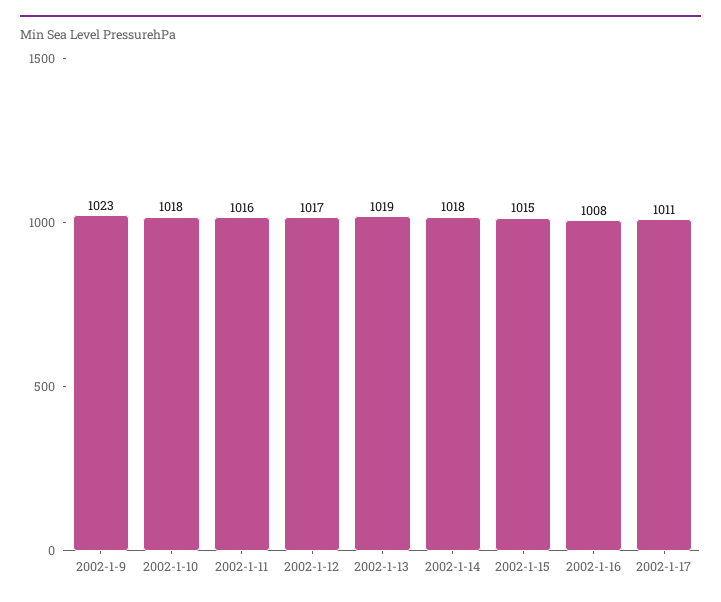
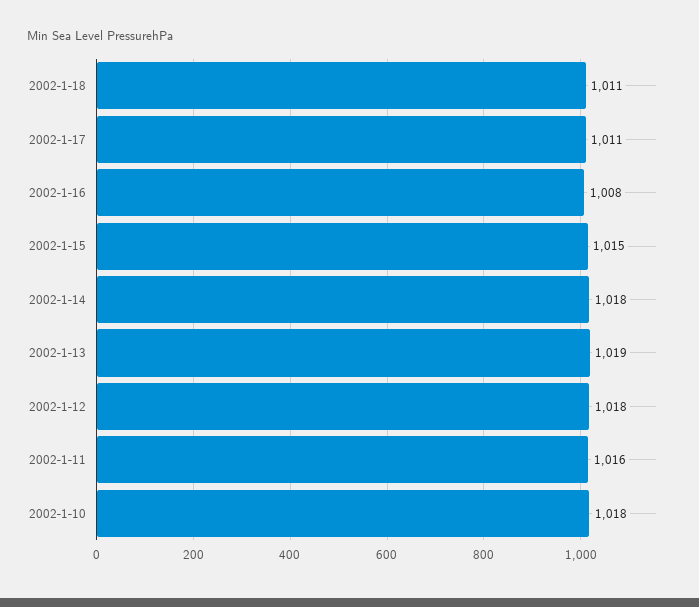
2002-1-9: 1023 -> none
2002-1-12: 1017 -> 1018
2002-1-18: none -> 1011

